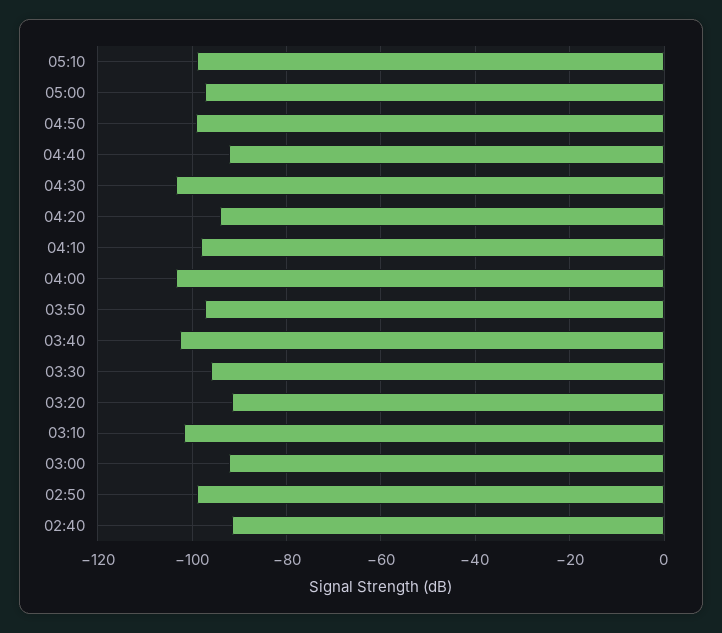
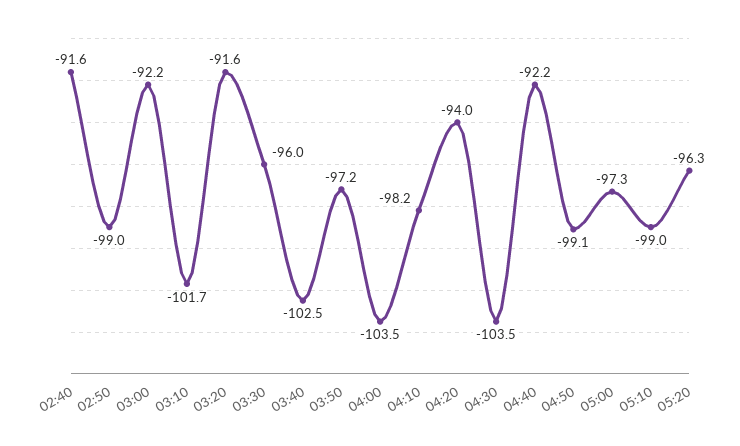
05:20: none -> -96.3

